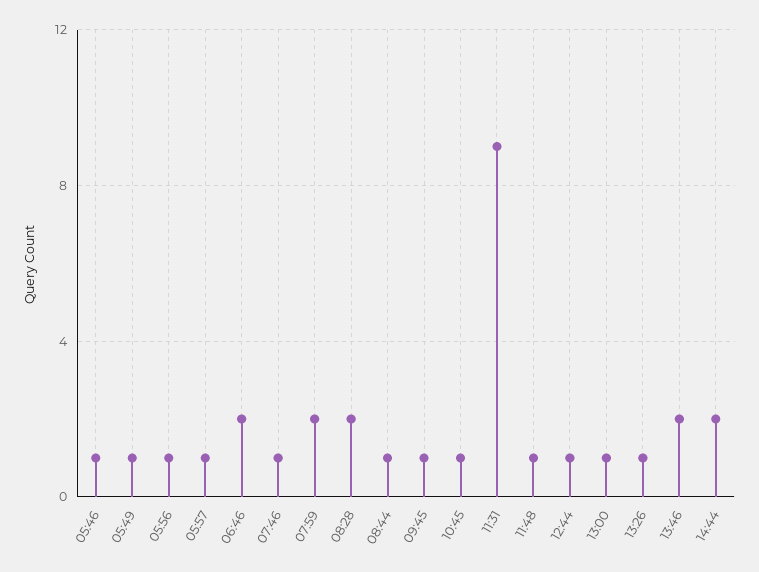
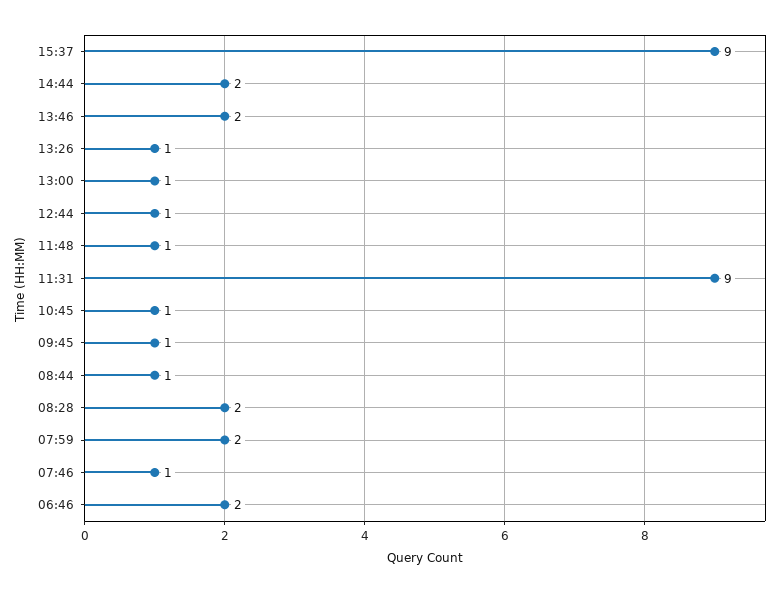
05:46: 1 -> none
05:49: 1 -> none
05:56: 1 -> none
05:57: 1 -> none
15:37: none -> 9

